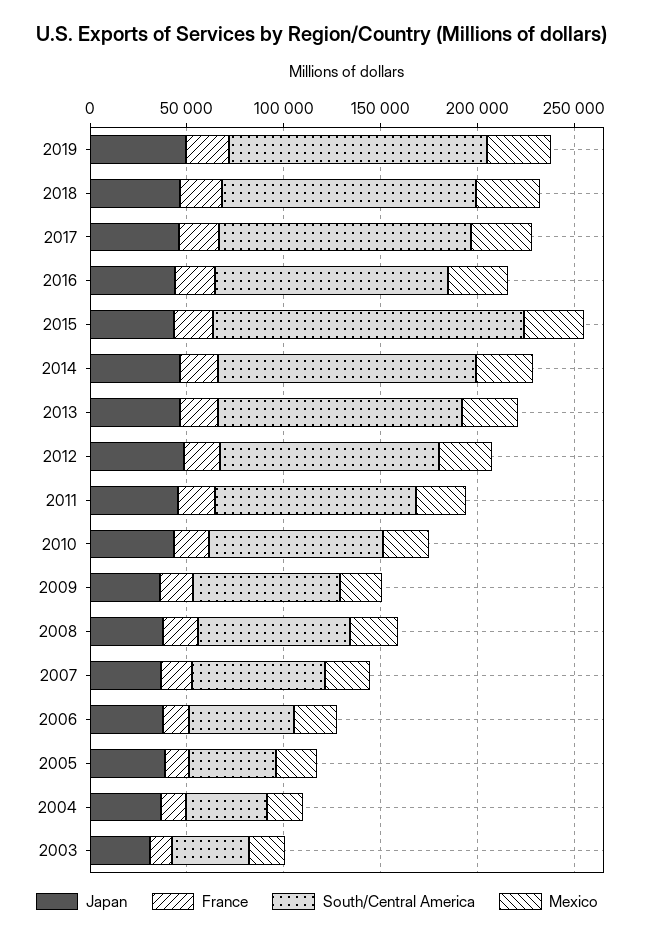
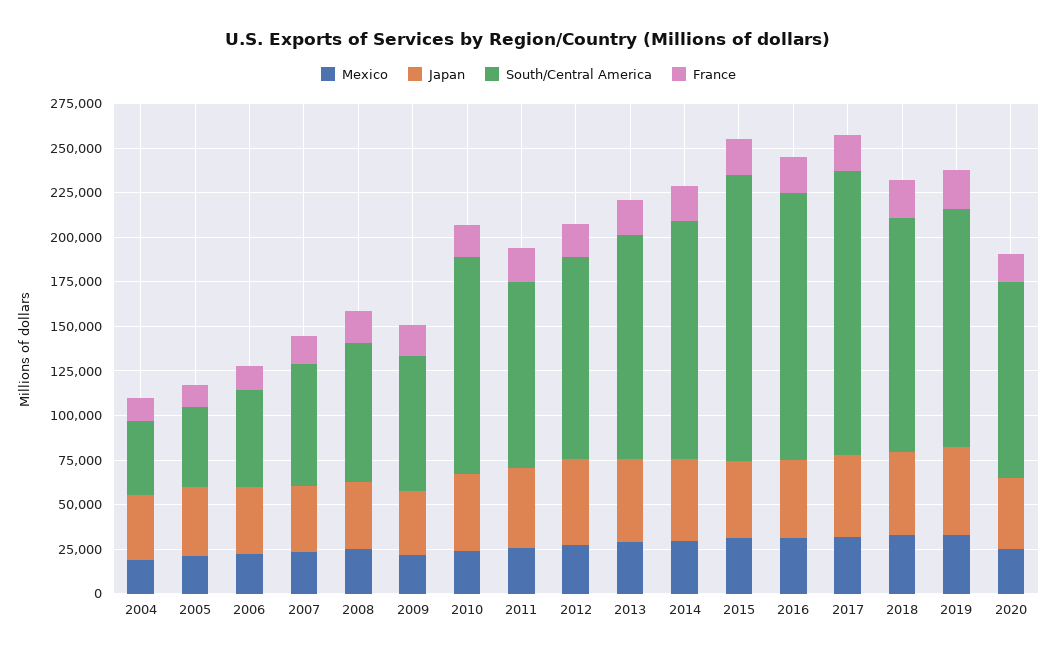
South/Central America, 2017: 130000 -> 160000
South/Central America, 2016: 120000 -> 150000
South/Central America, 2010: 90000 -> 120000
Japan, 2003: 30000 -> none
France, 2003: 10000 -> none
South/Central America, 2003: 40000 -> none
Mexico, 2003: 20000 -> none
Mexico, 2020: none -> 25000
Japan, 2020: none -> 40000
South/Central America, 2020: none -> 110000
France, 2020: none -> 15000

